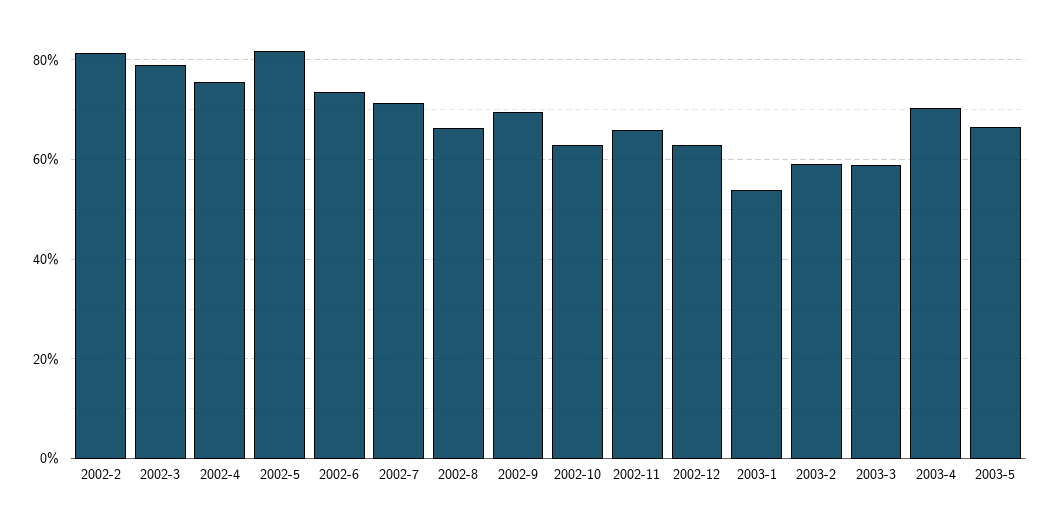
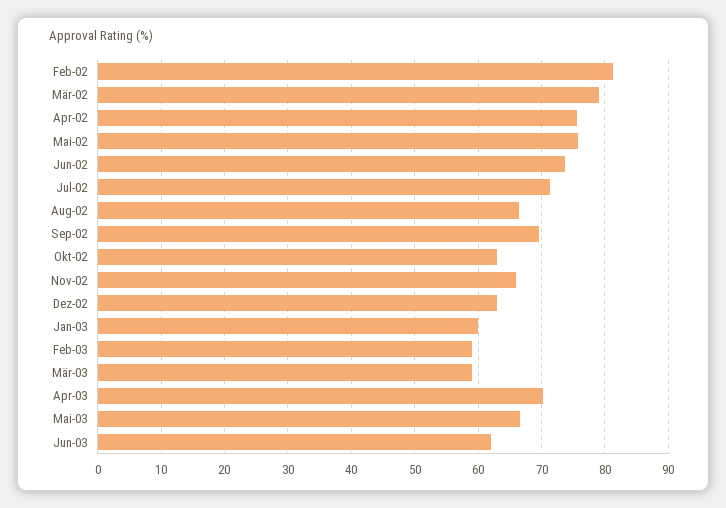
2002-5: 82 -> 76
2003-1: 54 -> 60
Jun-03: none -> 62

